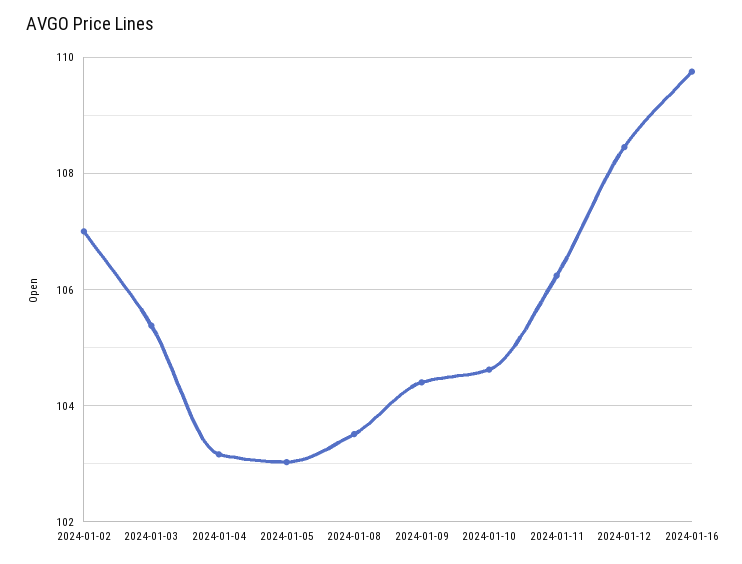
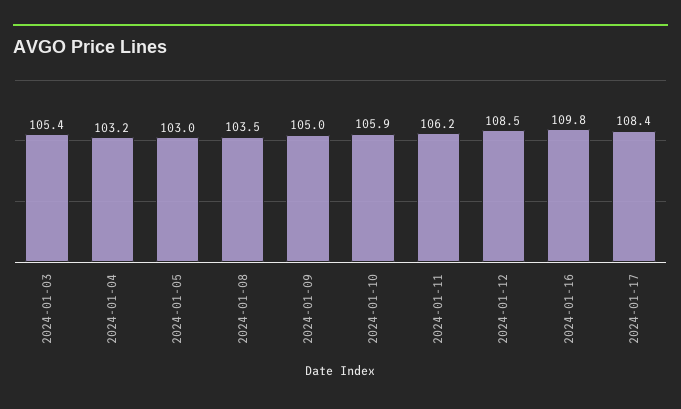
2024-01-02: 107 -> none
2024-01-09: 104.4 -> 105
2024-01-10: 104.6 -> 105.9
2024-01-17: none -> 108.4

